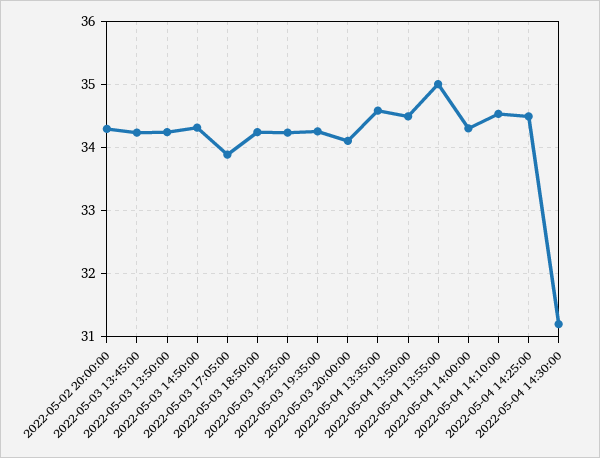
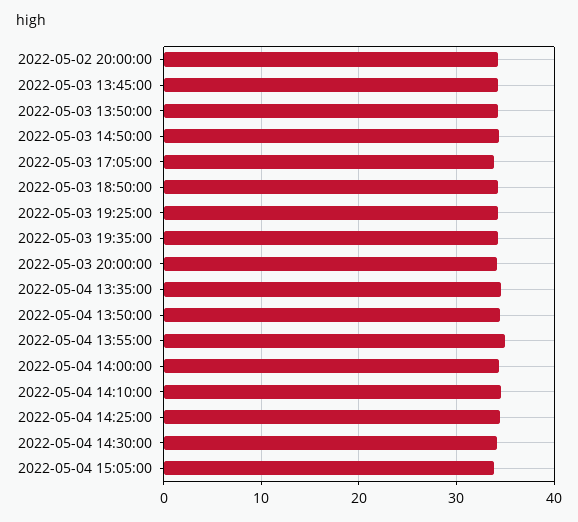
2022-05-04 14:30:00: 31.2 -> 34
2022-05-04 15:05:00: none -> 34

